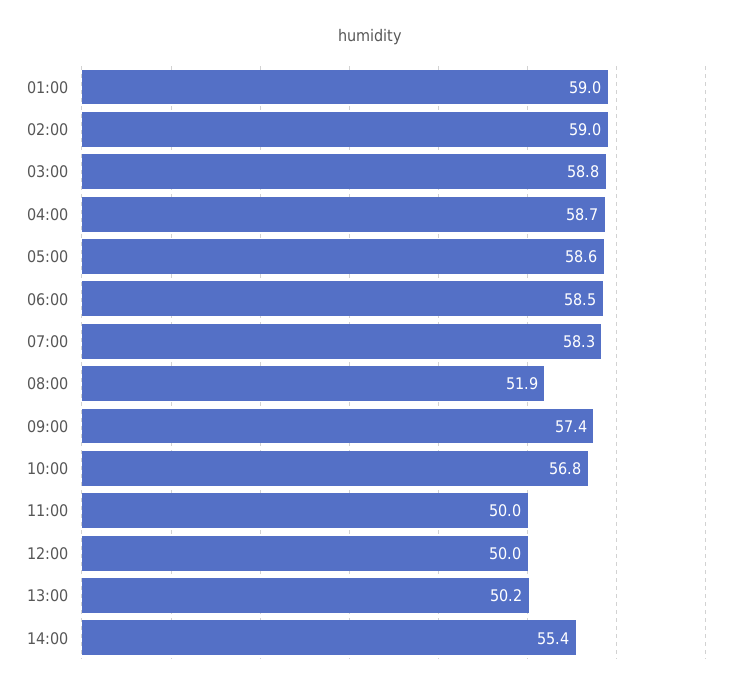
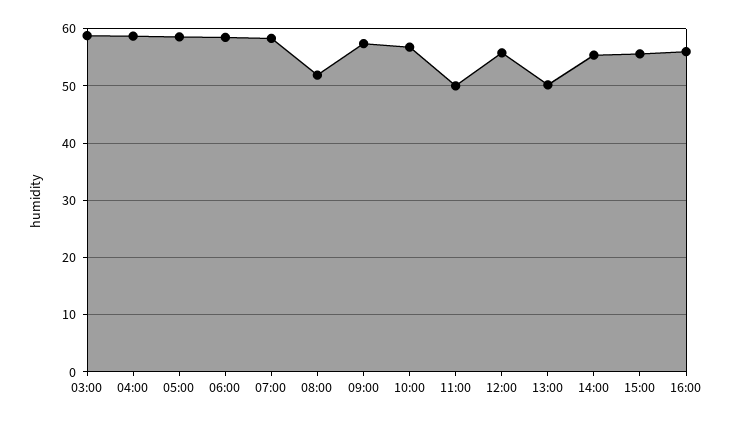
01:00: 59 -> none
02:00: 59 -> none
12:00: 50 -> 56
15:00: none -> 56
16:00: none -> 56

